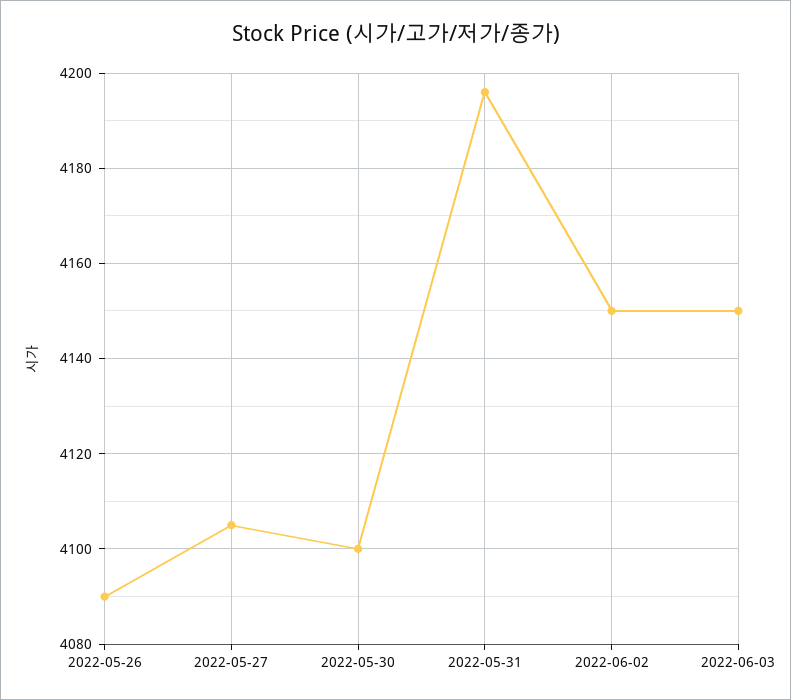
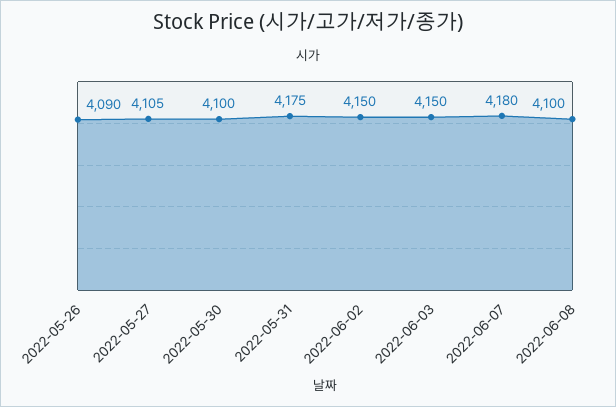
2022-05-31: 4195 -> 4175
2022-06-07: none -> 4180
2022-06-08: none -> 4100

